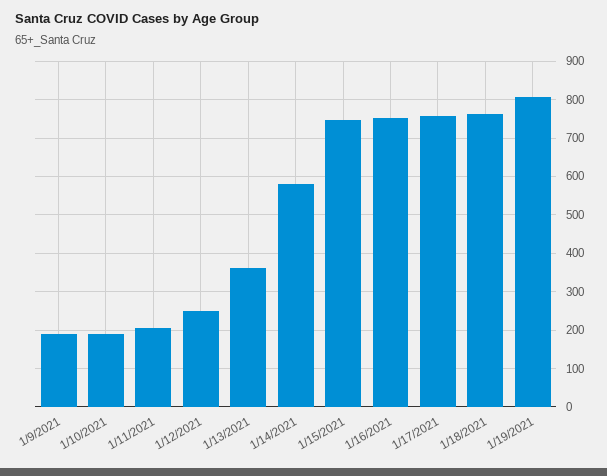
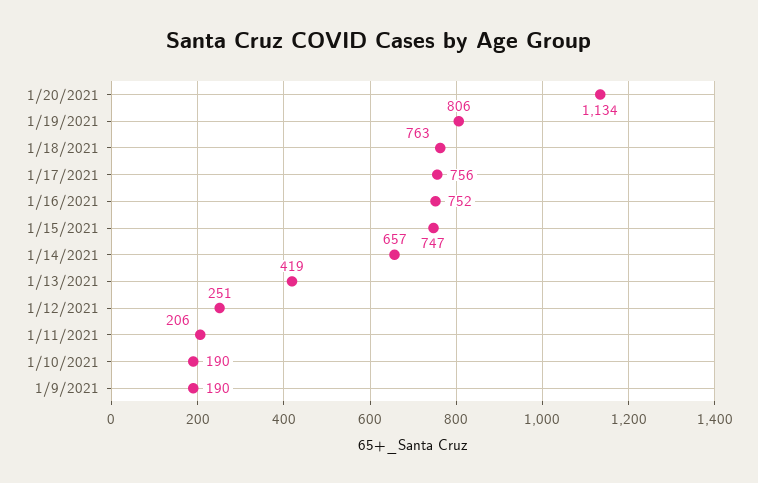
1/13/2021: 360 -> 419
1/14/2021: 580 -> 657
1/20/2021: none -> 1134

